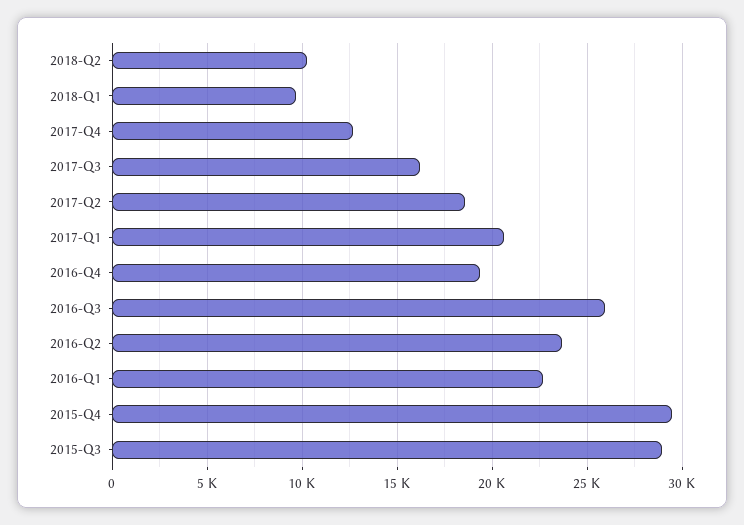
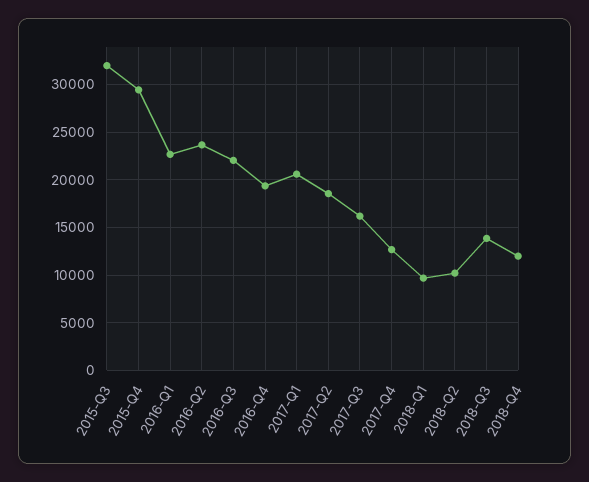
2016-Q3: 26000 -> 22000
2015-Q3: 29000 -> 32000
2018-Q3: none -> 14000
2018-Q4: none -> 12000

